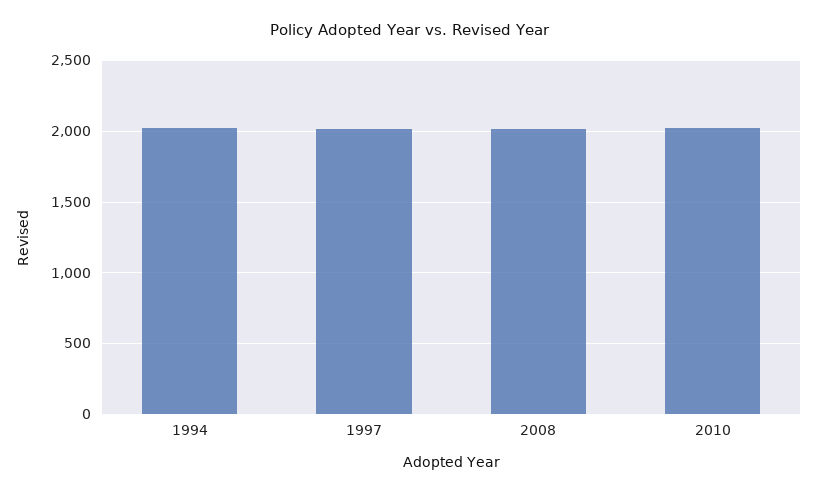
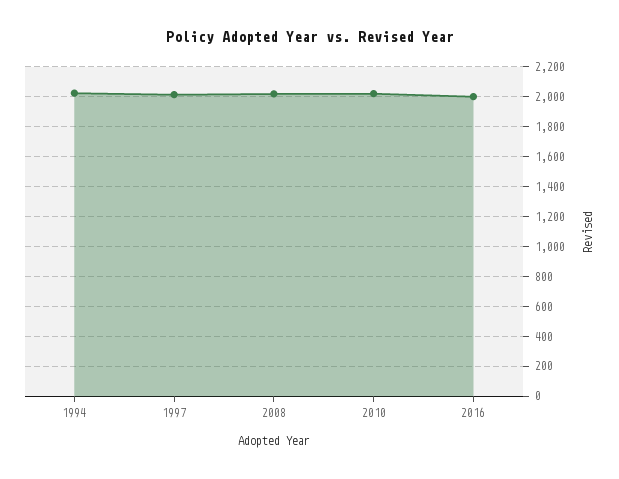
2016: none -> 2000

